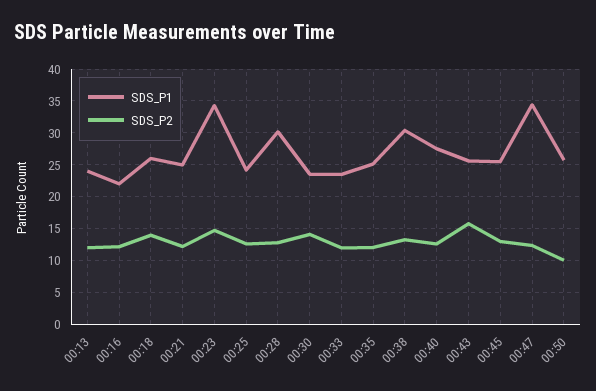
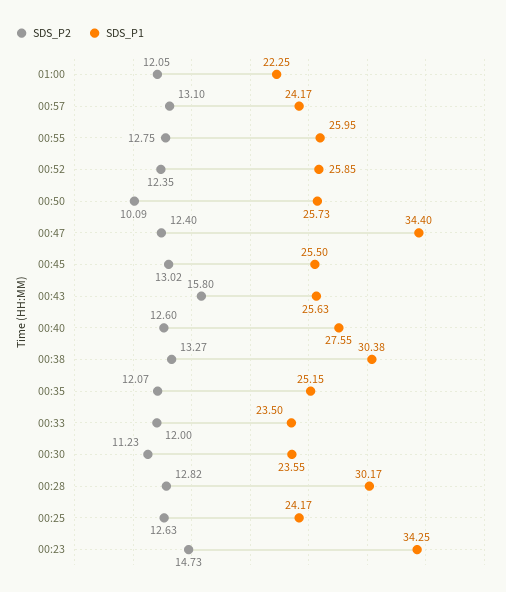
SDS_P1, 00:13: 24 -> none
SDS_P2, 00:13: 12 -> none
SDS_P1, 00:16: 22 -> none
SDS_P2, 00:16: 12 -> none
SDS_P1, 00:18: 26 -> none
SDS_P2, 00:18: 14 -> none
SDS_P1, 00:21: 25 -> none
SDS_P2, 00:21: 12 -> none
SDS_P2, 00:30: 14 -> 11.23
SDS_P2, 01:00: none -> 12.05
SDS_P1, 01:00: none -> 22.25
SDS_P2, 00:57: none -> 13.1
SDS_P1, 00:57: none -> 24.17
SDS_P2, 00:55: none -> 12.75
SDS_P1, 00:55: none -> 25.95
SDS_P2, 00:52: none -> 12.35
SDS_P1, 00:52: none -> 25.85

